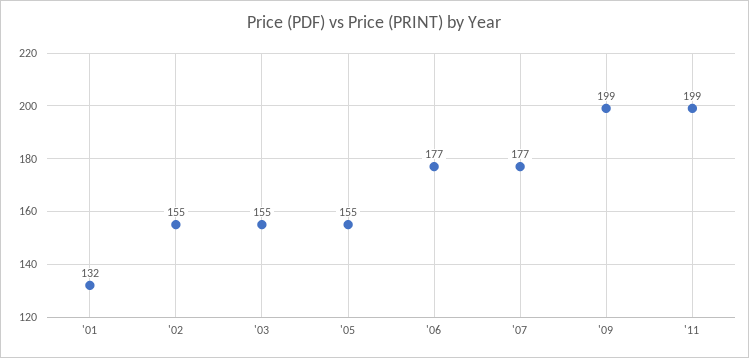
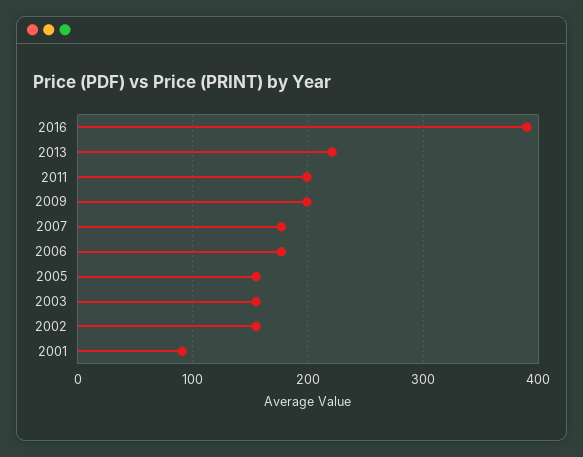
'01: 132 -> 90
2016: none -> 390
2013: none -> 220

